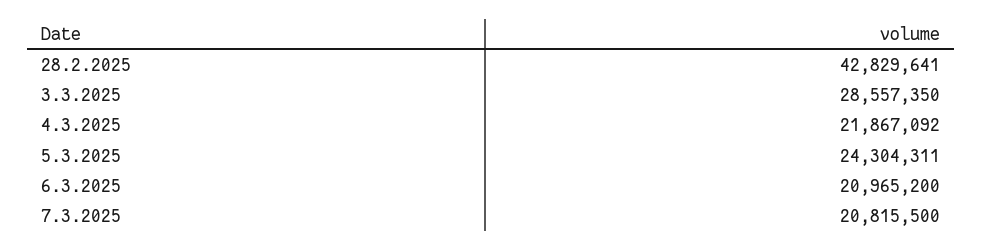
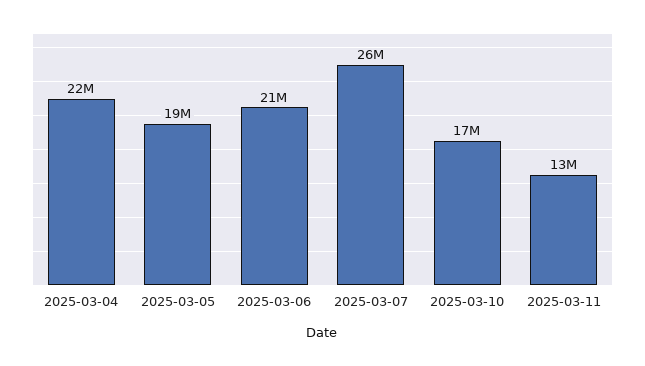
28.2.2025: 42829641 -> none
3.3.2025: 28557350 -> none
5.3.2025: 24304311 -> 19000000
7.3.2025: 20815500 -> 26000000
2025-03-10: none -> 17000000
2025-03-11: none -> 13000000

